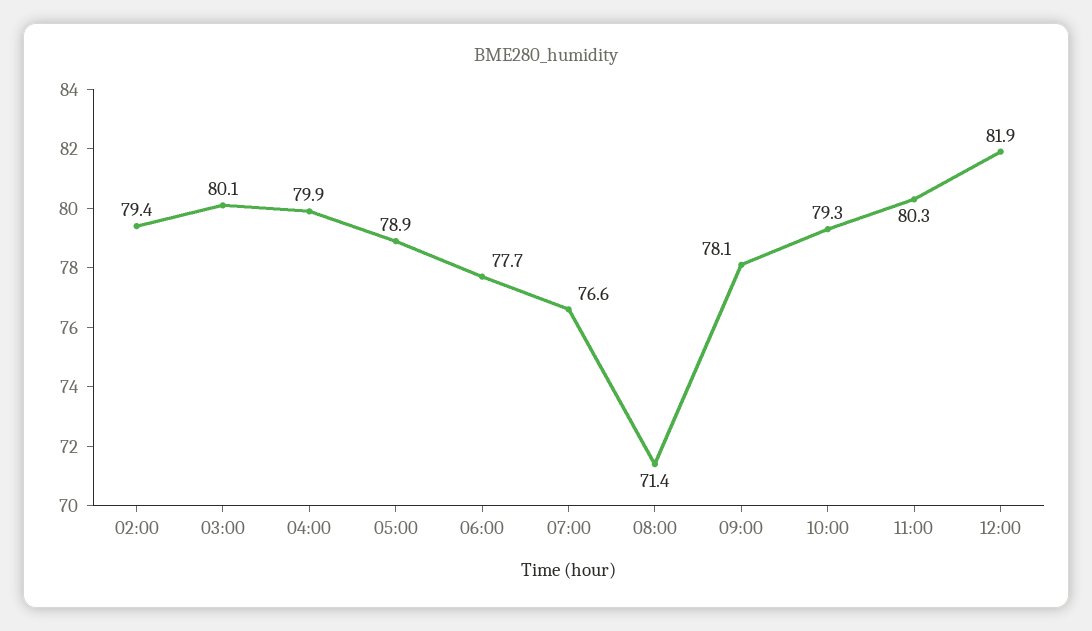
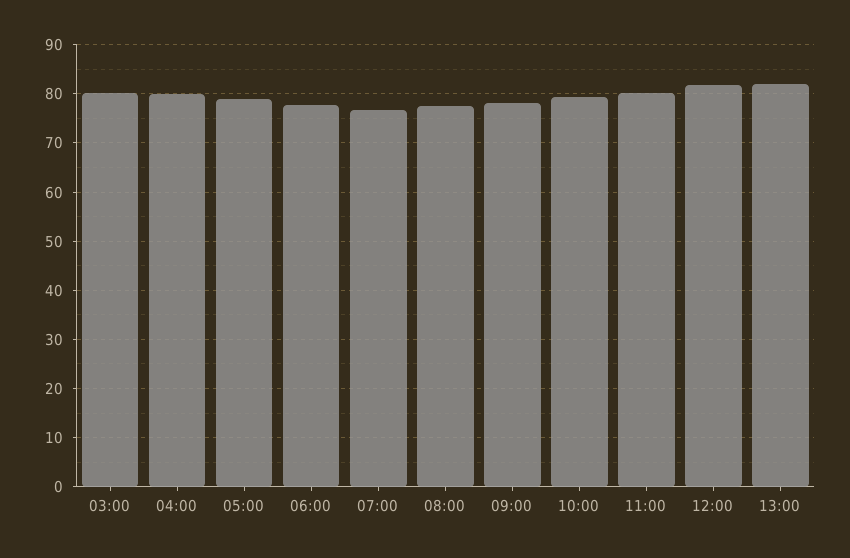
02:00: 79.4 -> none
08:00: 71.4 -> 78
13:00: none -> 82

